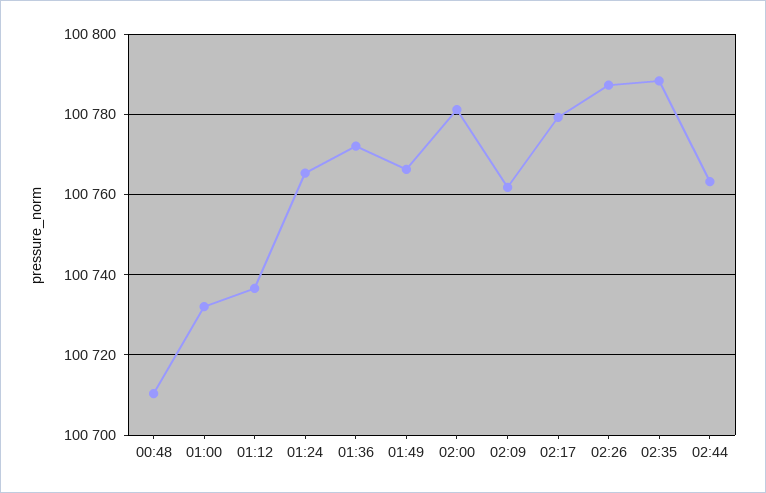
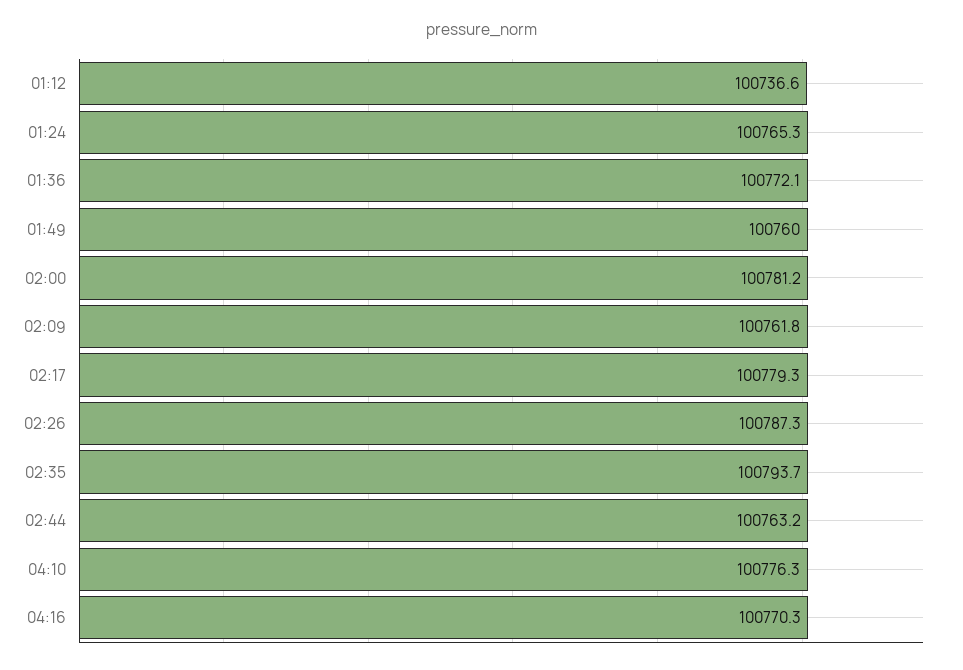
00:48: 100710 -> none
01:00: 100732 -> none
01:49: 100766 -> 100760
02:35: 100788 -> 100793.7
04:10: none -> 100776.3
04:16: none -> 100770.3

